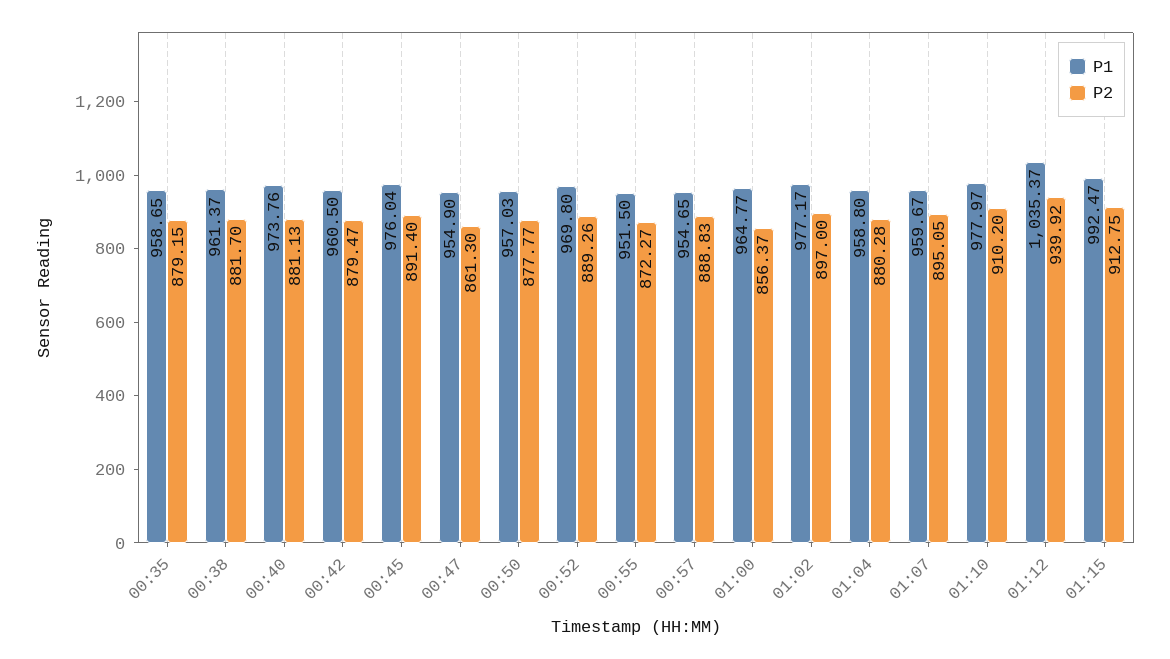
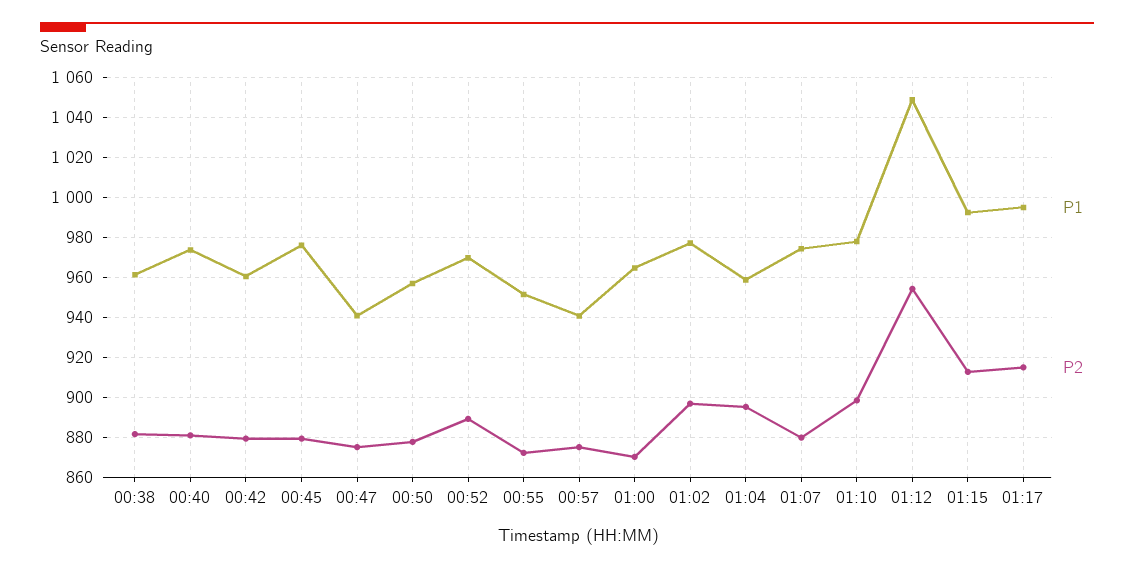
P1, 00:35: 958.65 -> none
P2, 00:35: 879.15 -> none
P2, 00:45: 891.4 -> 880
P1, 00:47: 954.9 -> 940
P2, 00:47: 861.3 -> 875
P1, 00:57: 954.65 -> 940
P2, 00:57: 888.83 -> 875
P2, 01:00: 856.37 -> 870
P2, 01:04: 880.28 -> 895
P1, 01:07: 959.67 -> 975
P2, 01:07: 895.05 -> 880
P2, 01:10: 910.2 -> 900
P1, 01:12: 1035.37 -> 1050
P2, 01:12: 939.92 -> 955
P1, 01:17: none -> 995
P2, 01:17: none -> 915

